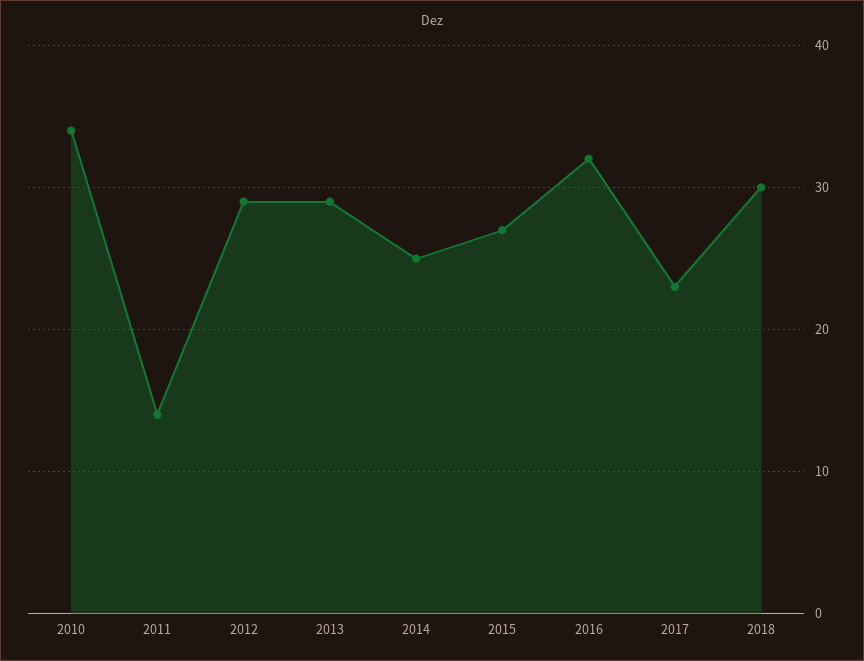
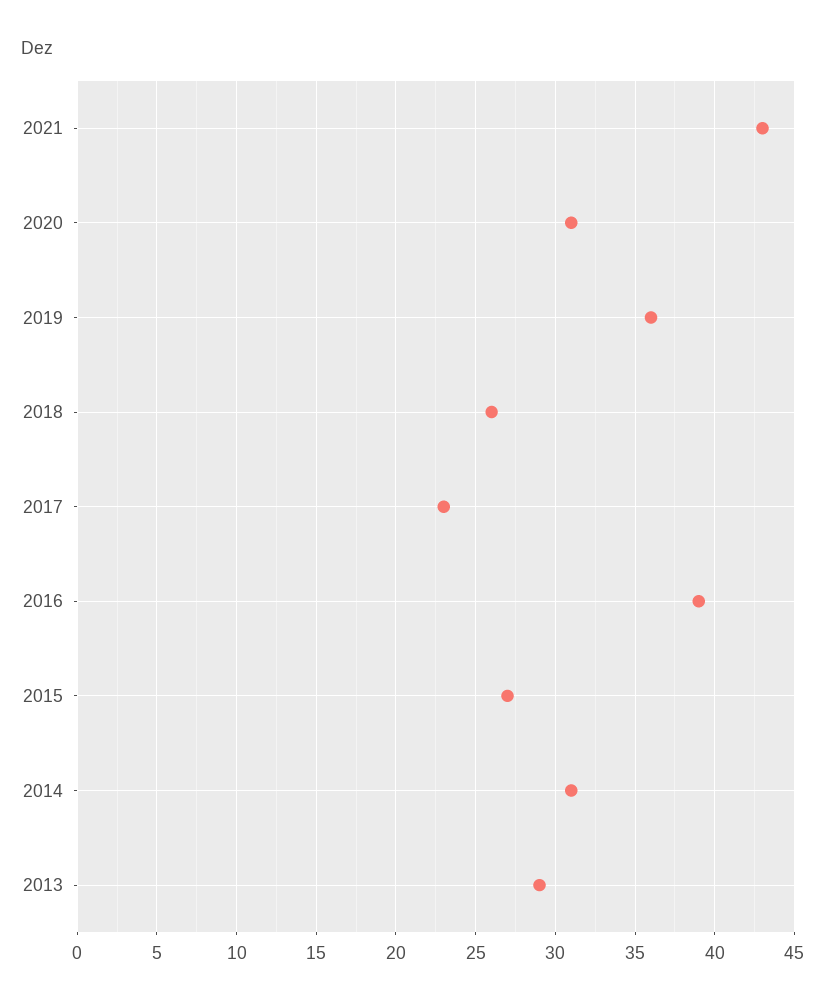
2010: 34 -> none
2011: 14 -> none
2012: 29 -> none
2014: 25 -> 31
2016: 32 -> 39
2018: 30 -> 26
2021: none -> 43
2020: none -> 31
2019: none -> 36

